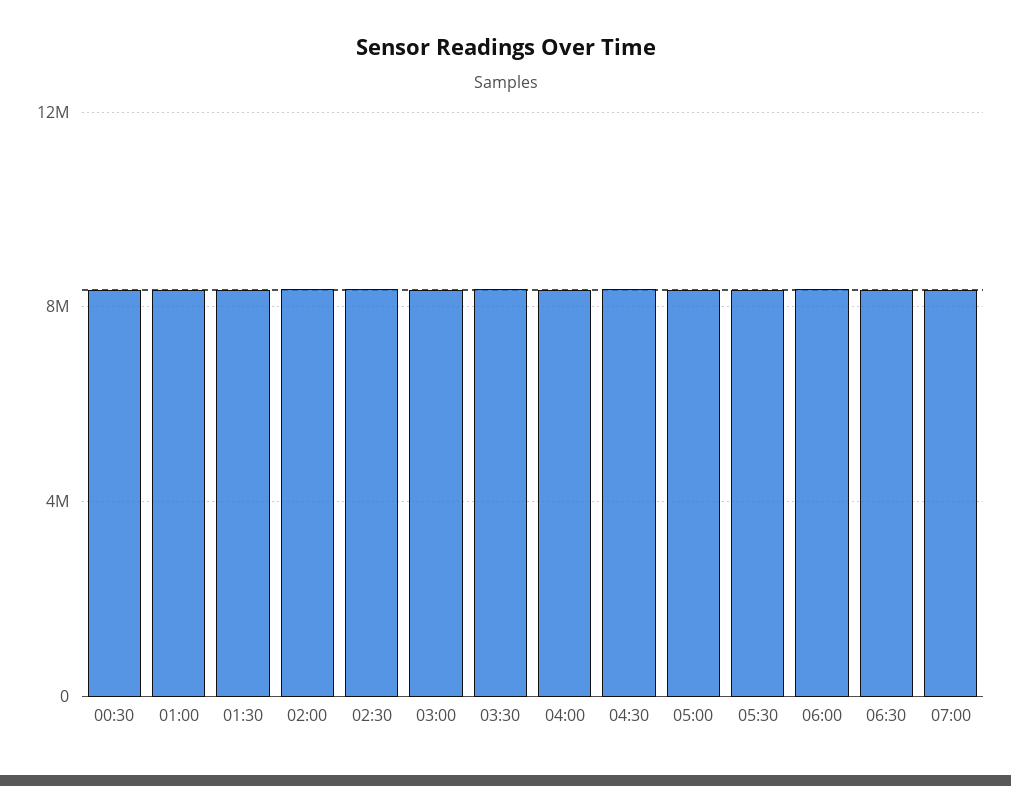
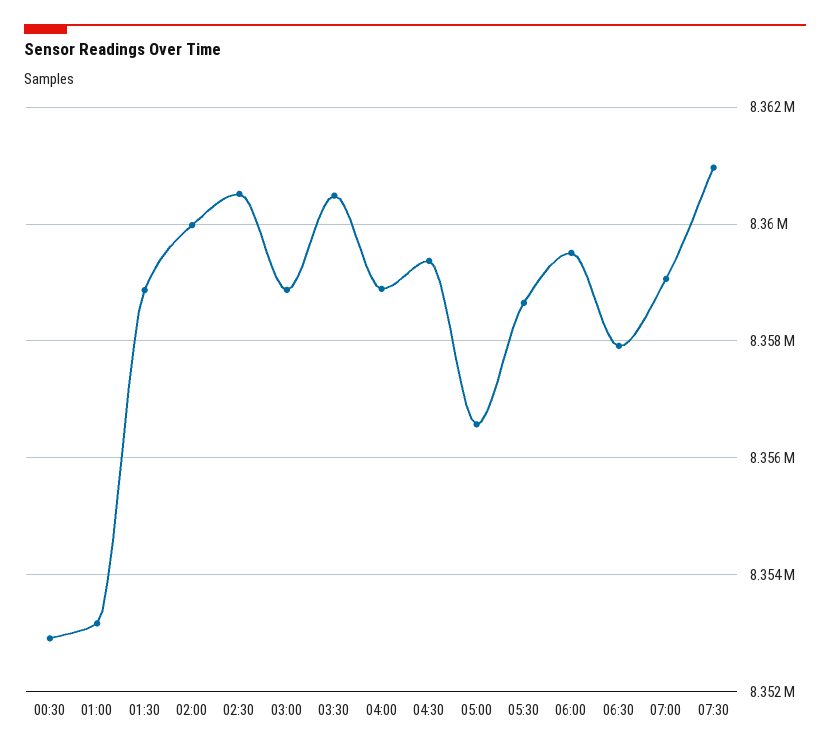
07:30: none -> 8361000

